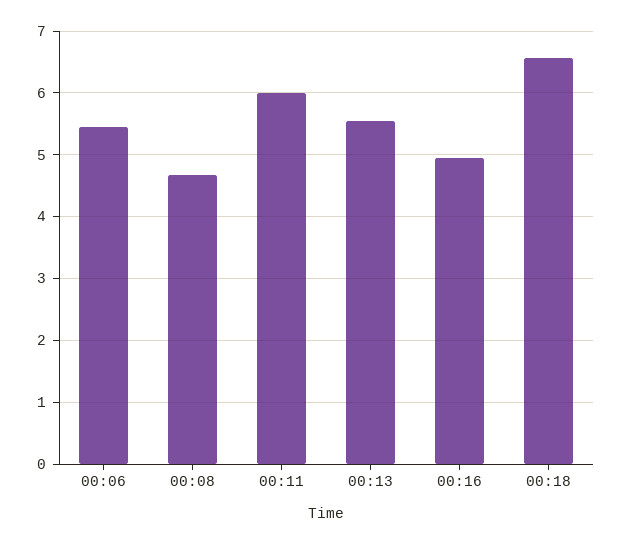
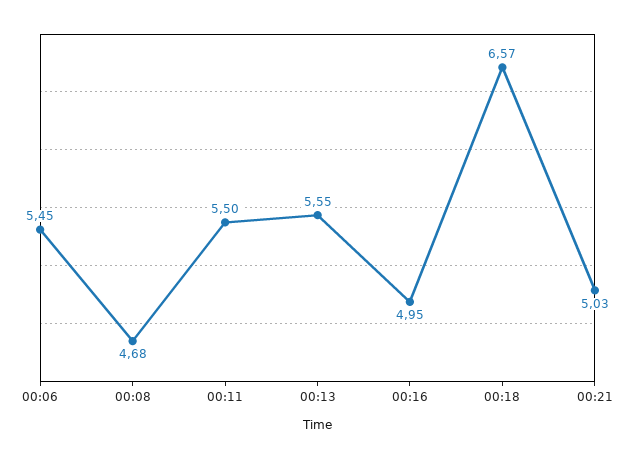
00:11: 6 -> 5.5
00:21: none -> 5.03

